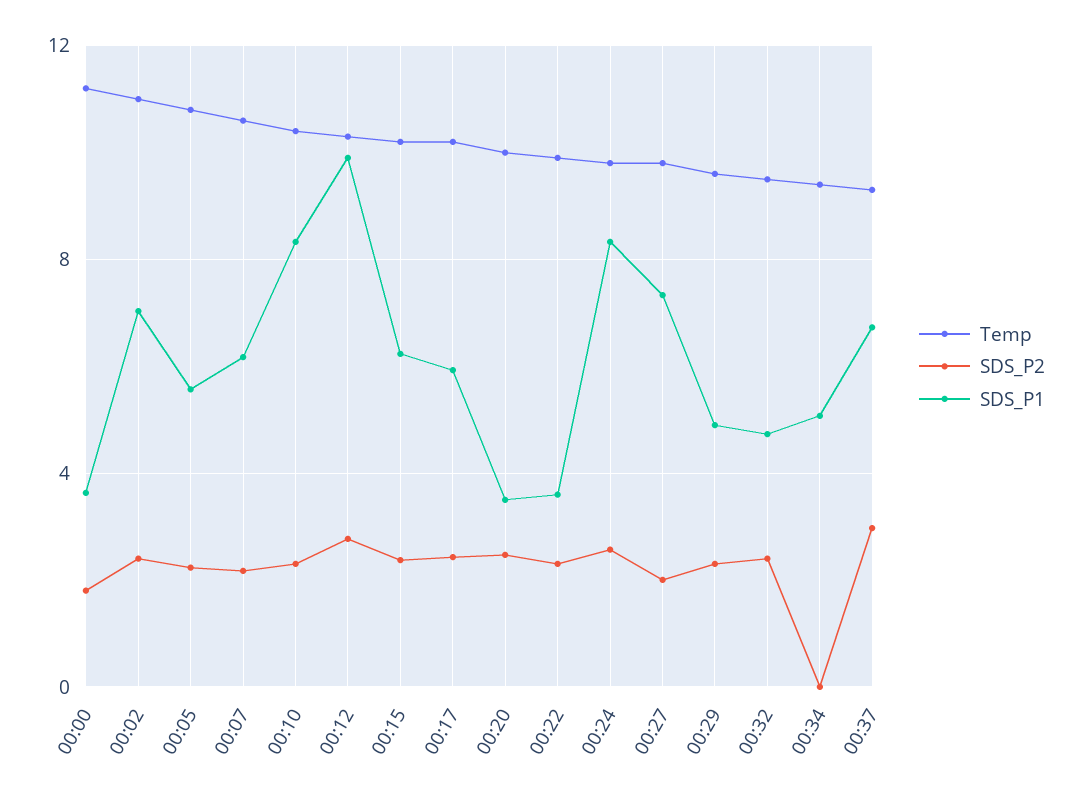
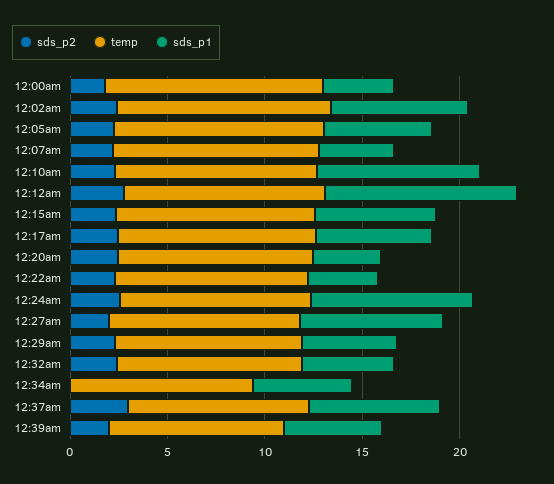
SDS_P1, 00:07: 6 -> 4
SDS_P2, 12:39am: none -> 2
Temp, 12:39am: none -> 9
SDS_P1, 12:39am: none -> 5

